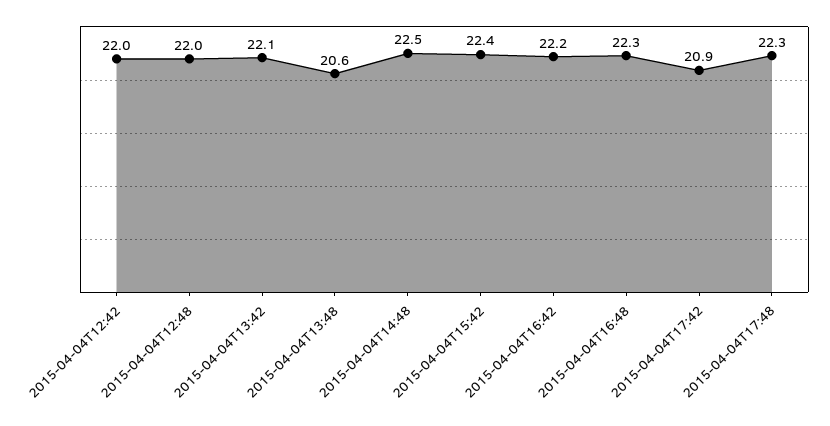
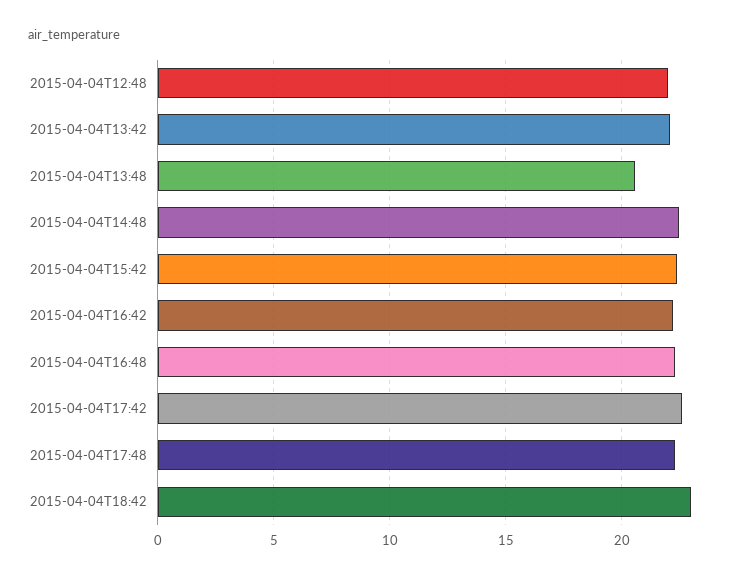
2015-04-04T12:42: 22 -> none
2015-04-04T17:42: 20.9 -> 22.5
2015-04-04T18:42: none -> 23

